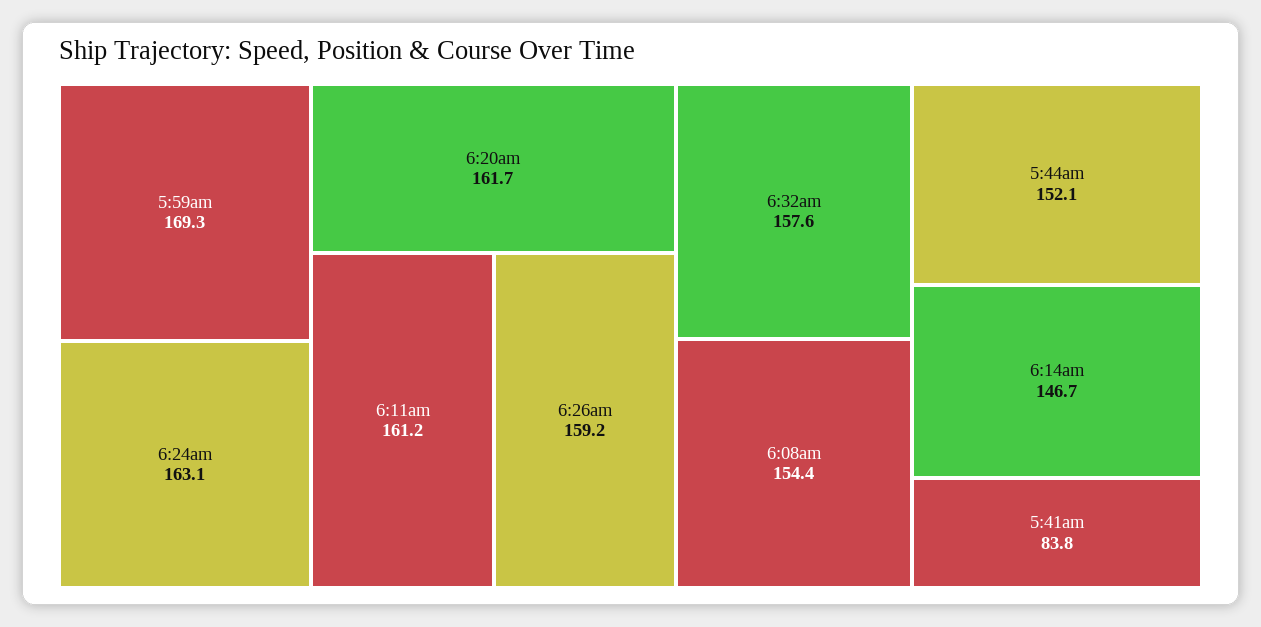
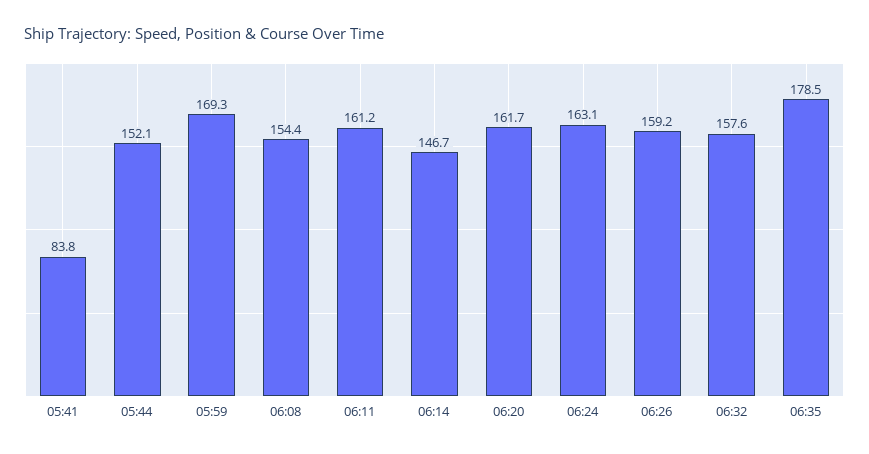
06:35: none -> 178.5

